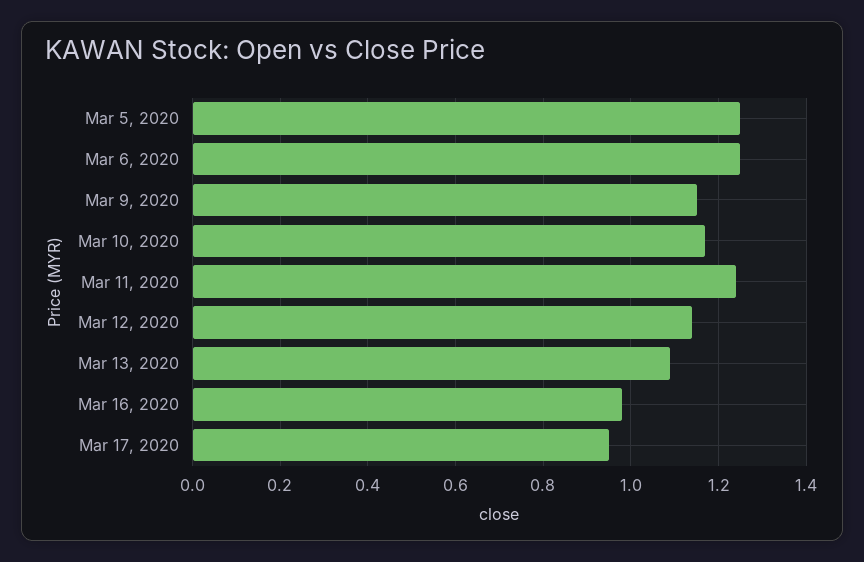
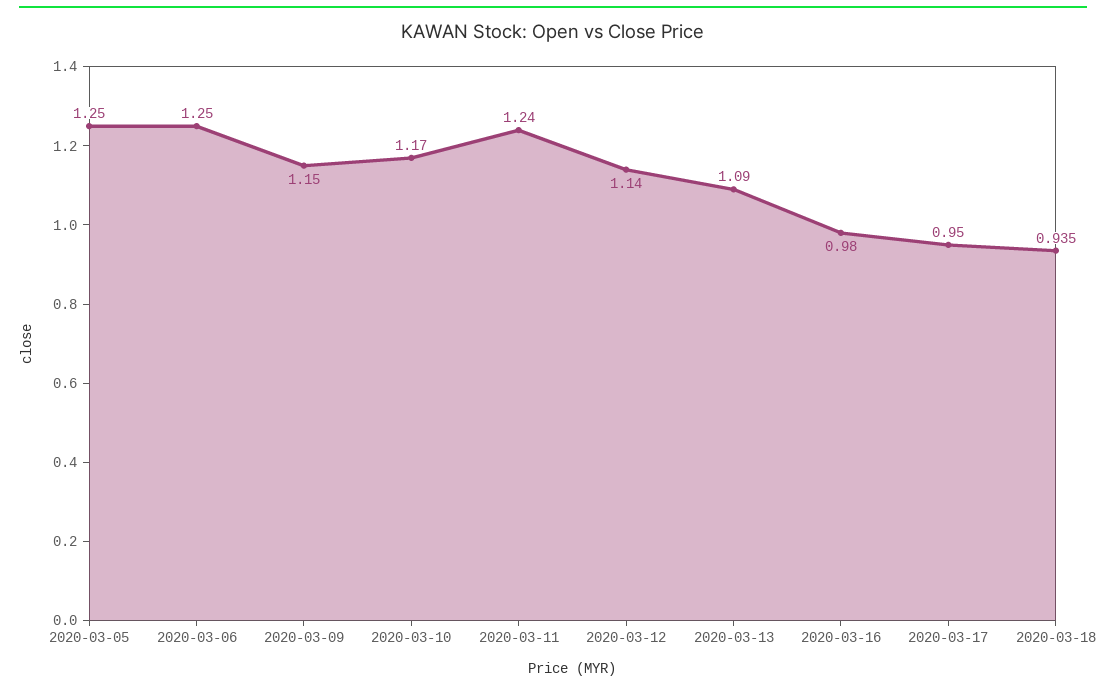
2020-03-18: none -> 0.935

